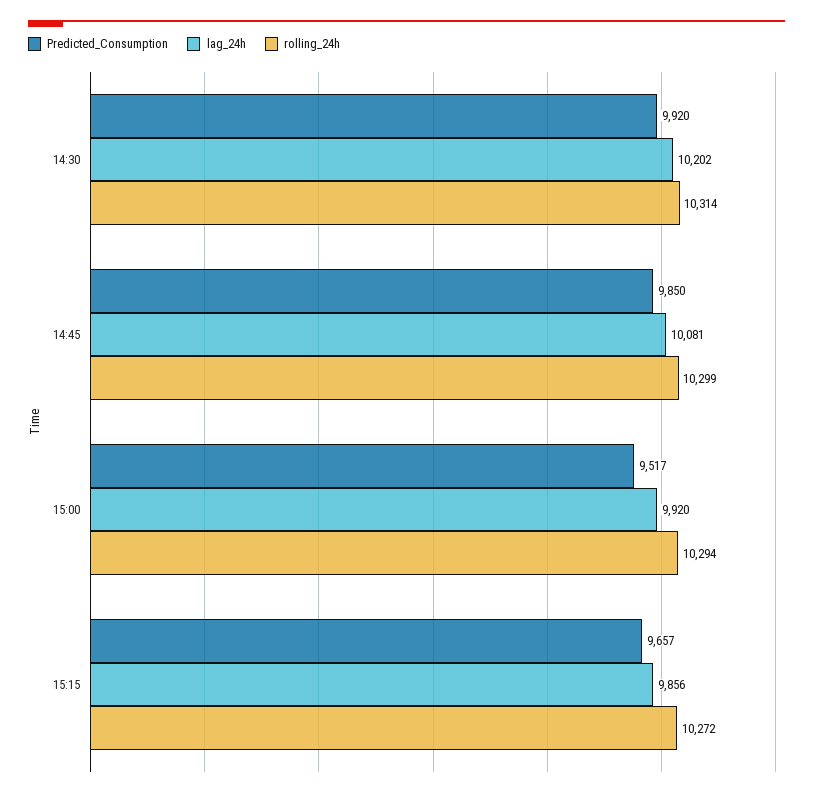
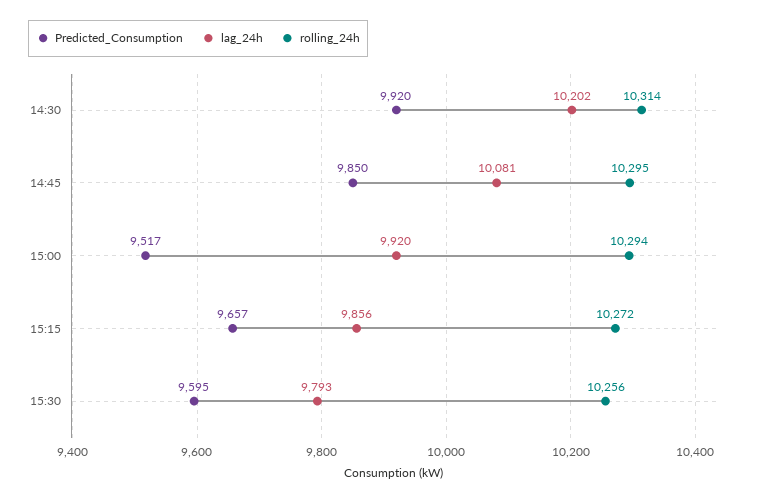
rolling_24h, 14:45: 10299 -> 10295
Predicted_Consumption, 15:30: none -> 9595
lag_24h, 15:30: none -> 9793
rolling_24h, 15:30: none -> 10256

